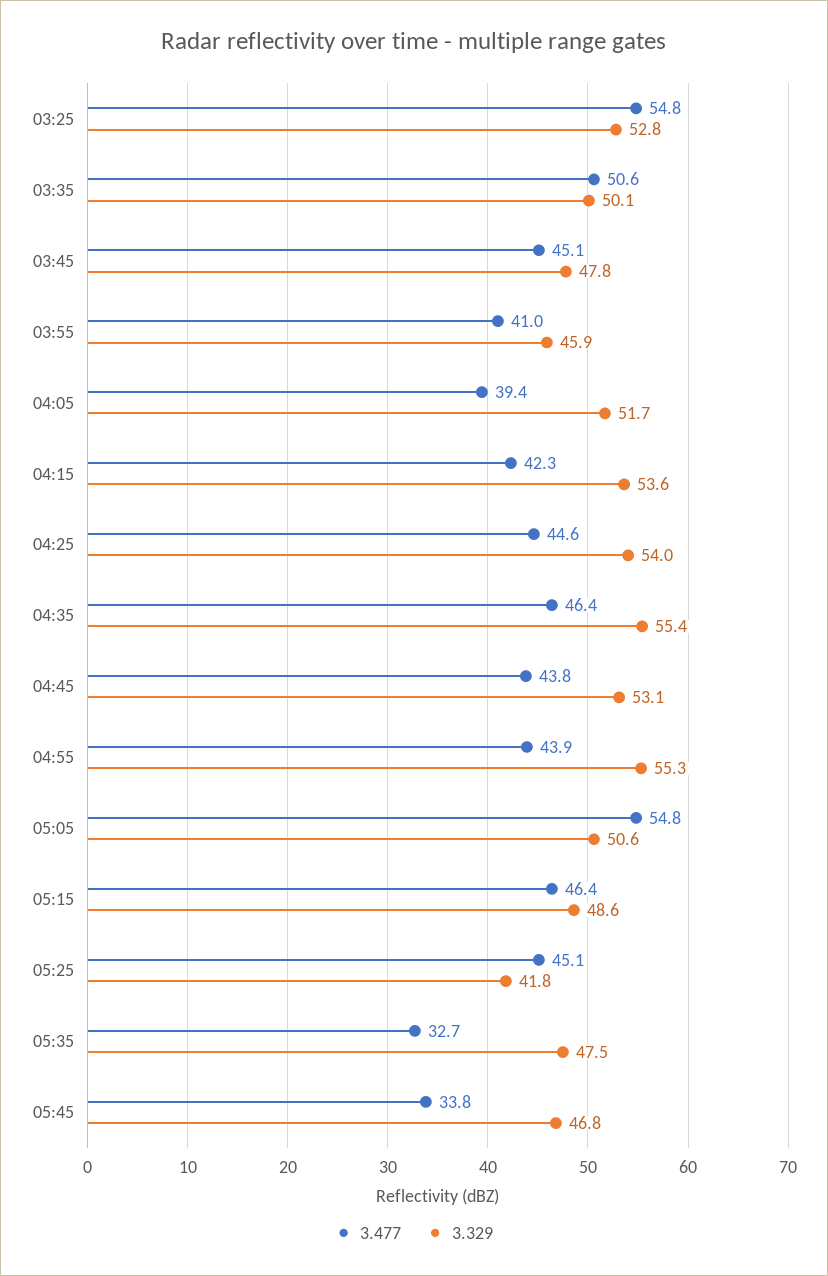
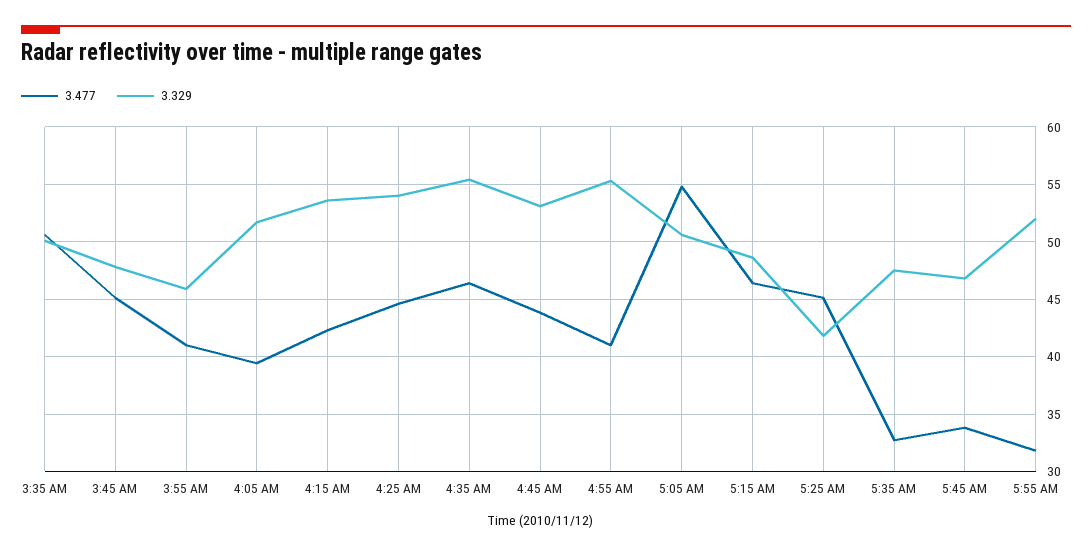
3.477, 03:25: 54.8 -> none
3.329, 03:25: 52.8 -> none
3.477, 04:55: 43.9 -> 41
3.477, 5:55 AM: none -> 32
3.329, 5:55 AM: none -> 52

